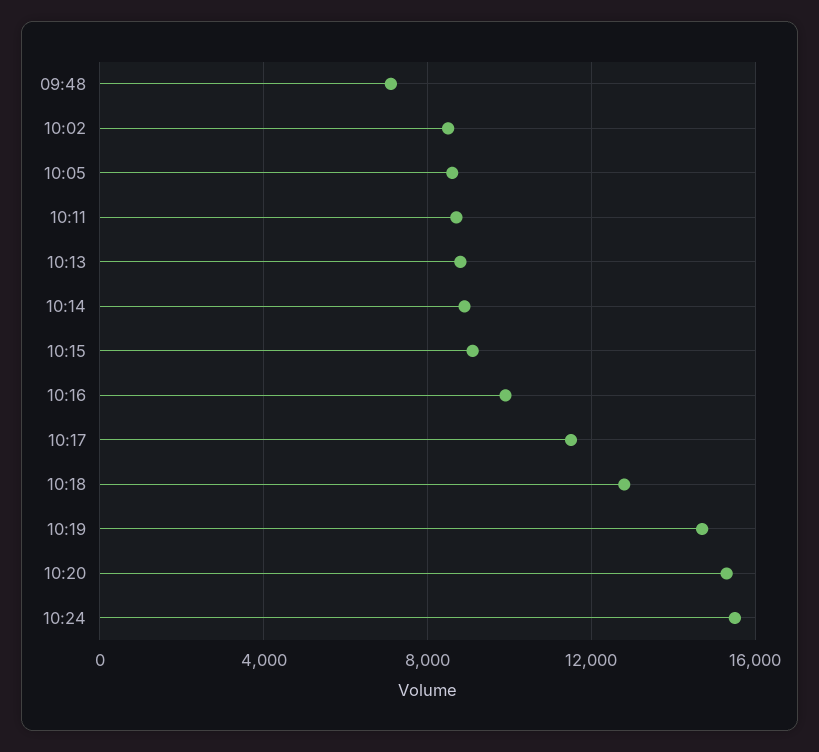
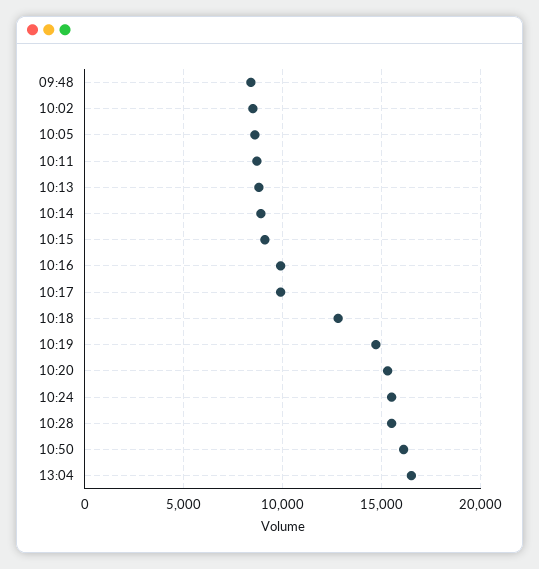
09:48: 7000 -> 8500
10:17: 11500 -> 10000
10:28: none -> 15500
10:50: none -> 16000
13:04: none -> 16500

